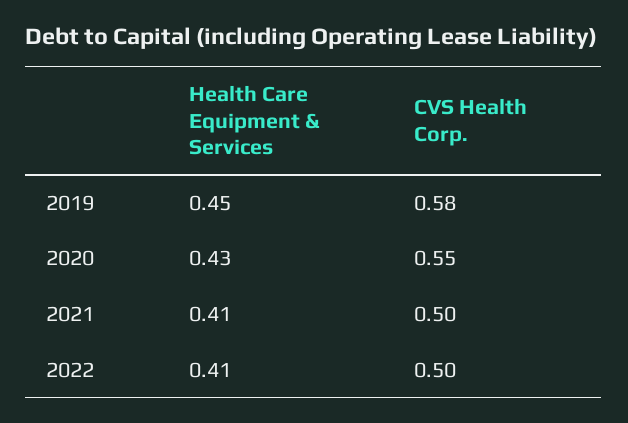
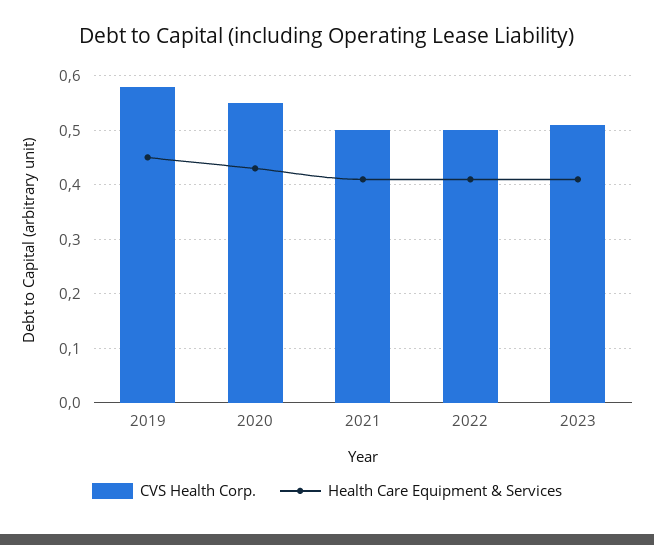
CVS Health Corp., 2023: none -> 0.5
Health Care Equipment & Services, 2023: none -> 0.4

